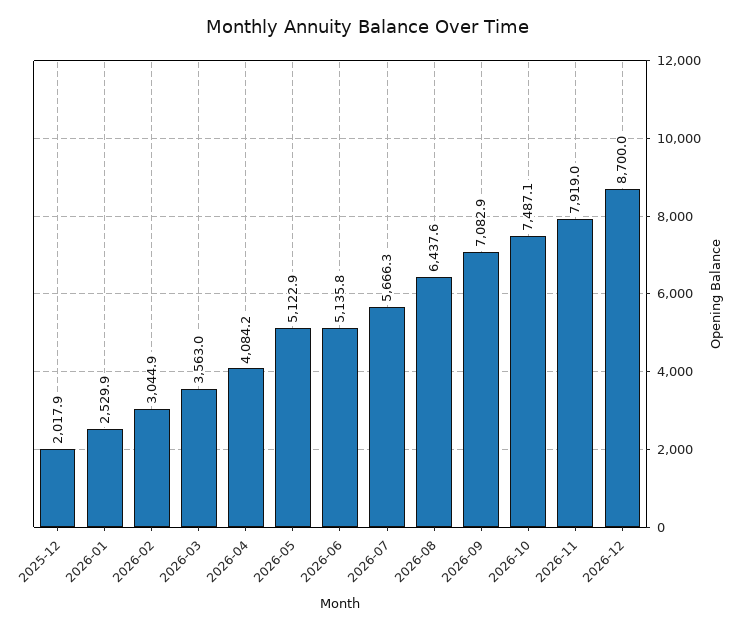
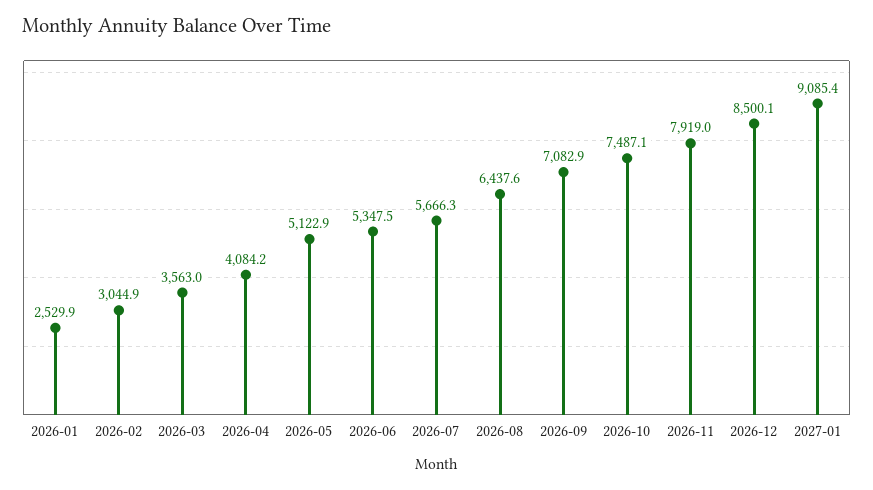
2025-12: 2017.9 -> none
2026-06: 5135.8 -> 5347.5
2026-12: 8700 -> 8500.1
2027-01: none -> 9085.4

